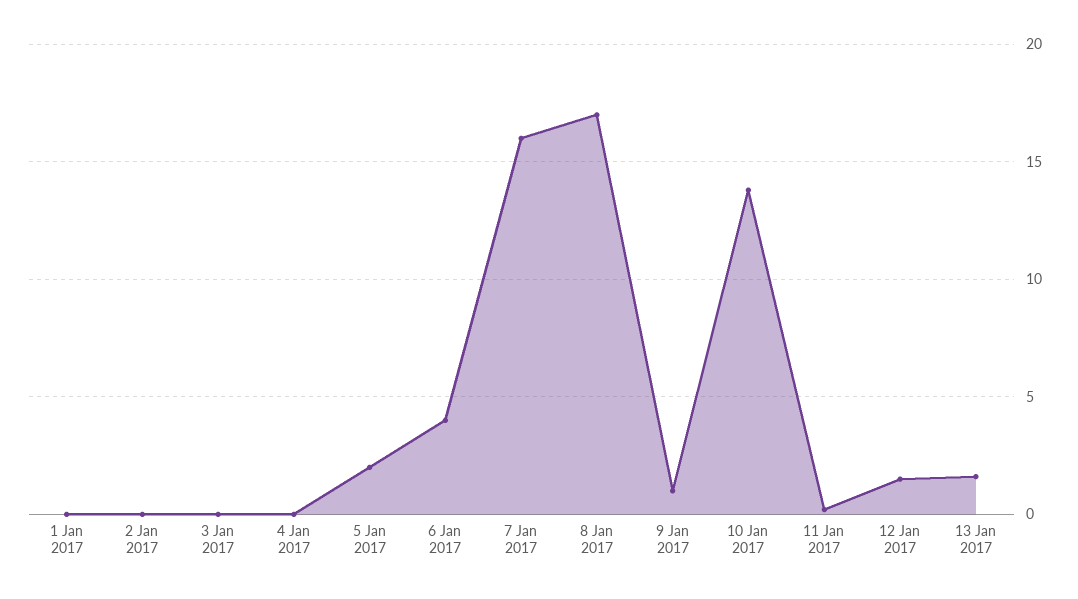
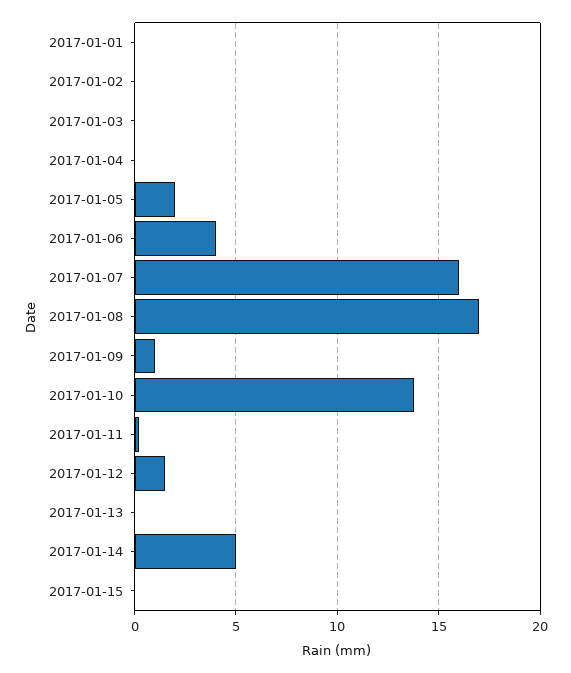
13 Jan 2017: 1.5 -> 0
2017-01-14: none -> 5
2017-01-15: none -> 0

